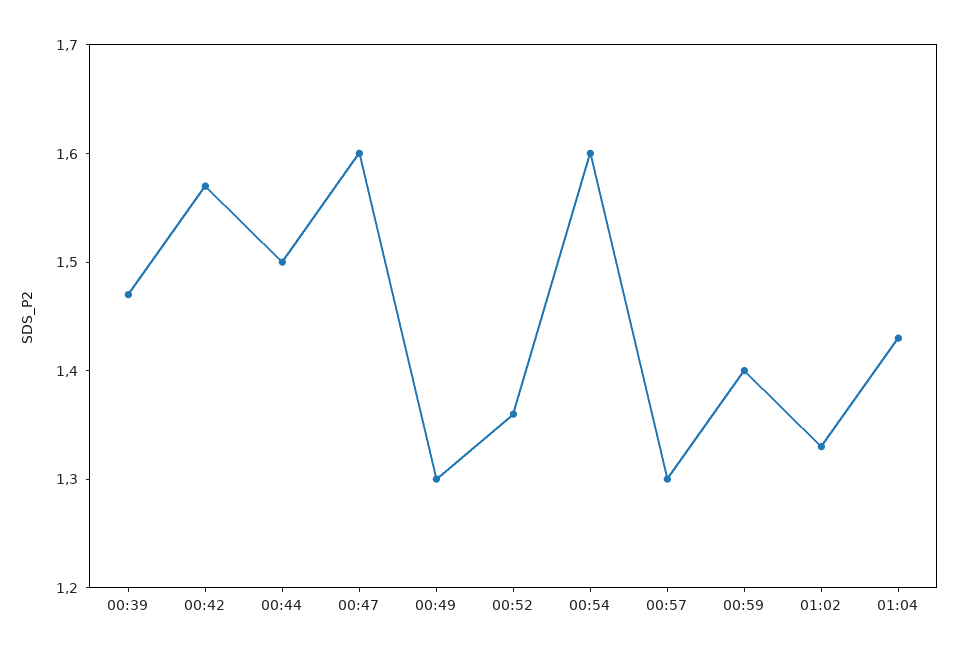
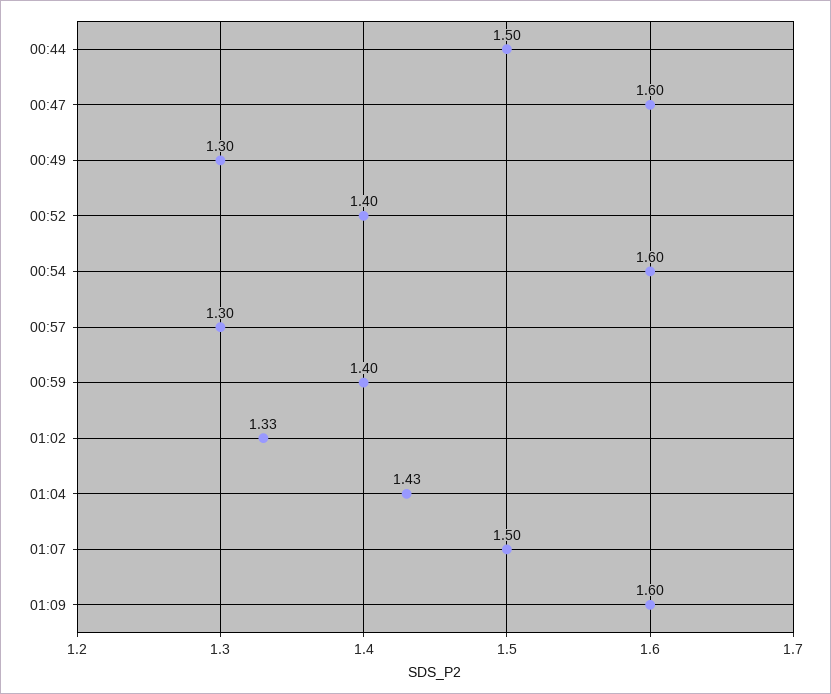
00:39: 1.47 -> none
00:42: 1.57 -> none
00:52: 1.36 -> 1.4
01:07: none -> 1.5
01:09: none -> 1.6

